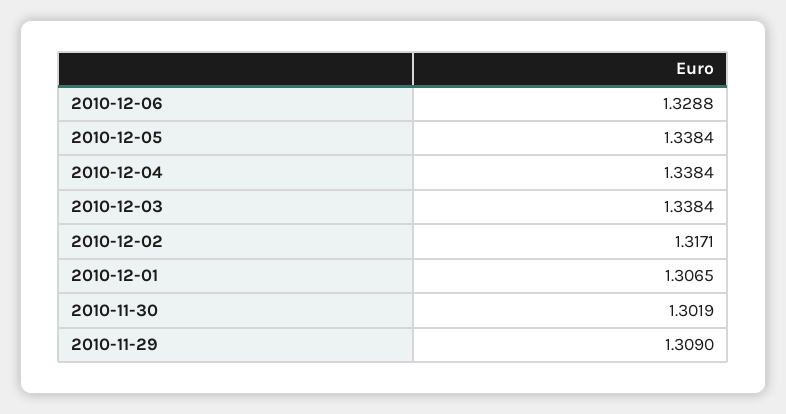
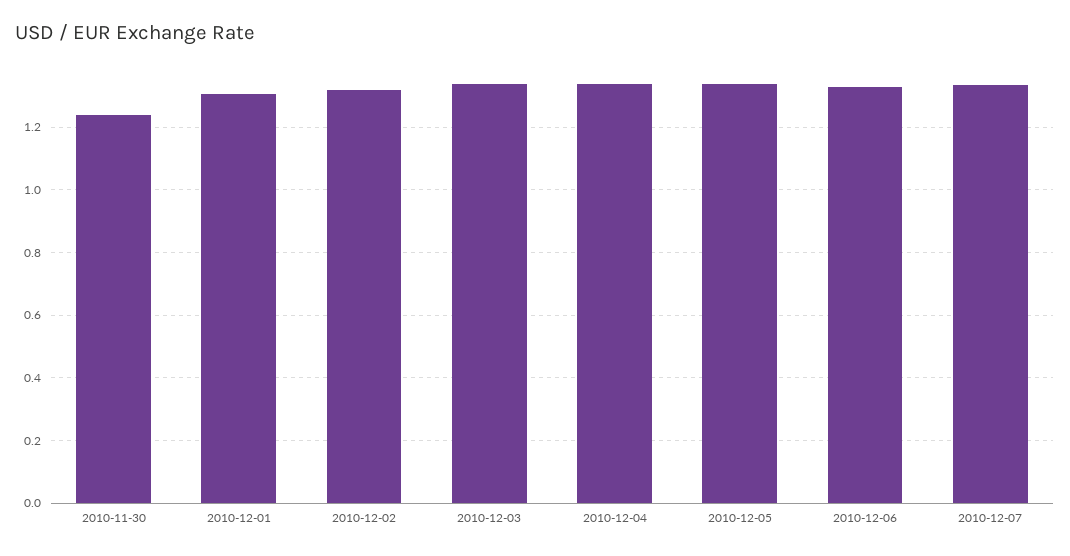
2010-11-30: 1.3019 -> 1.24
2010-11-29: 1.309 -> none
2010-12-07: none -> 1.34

